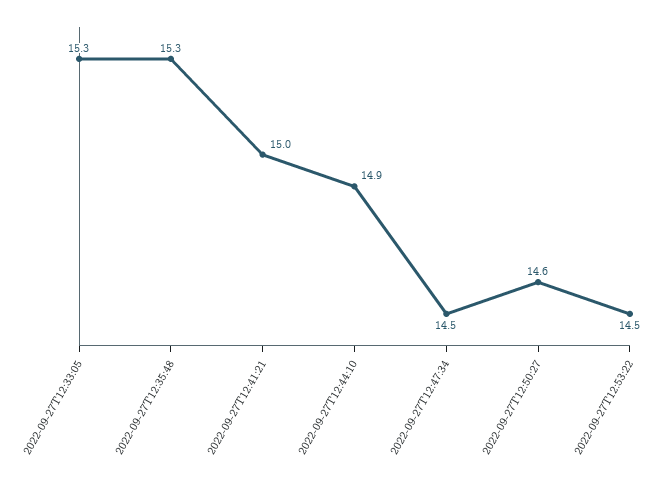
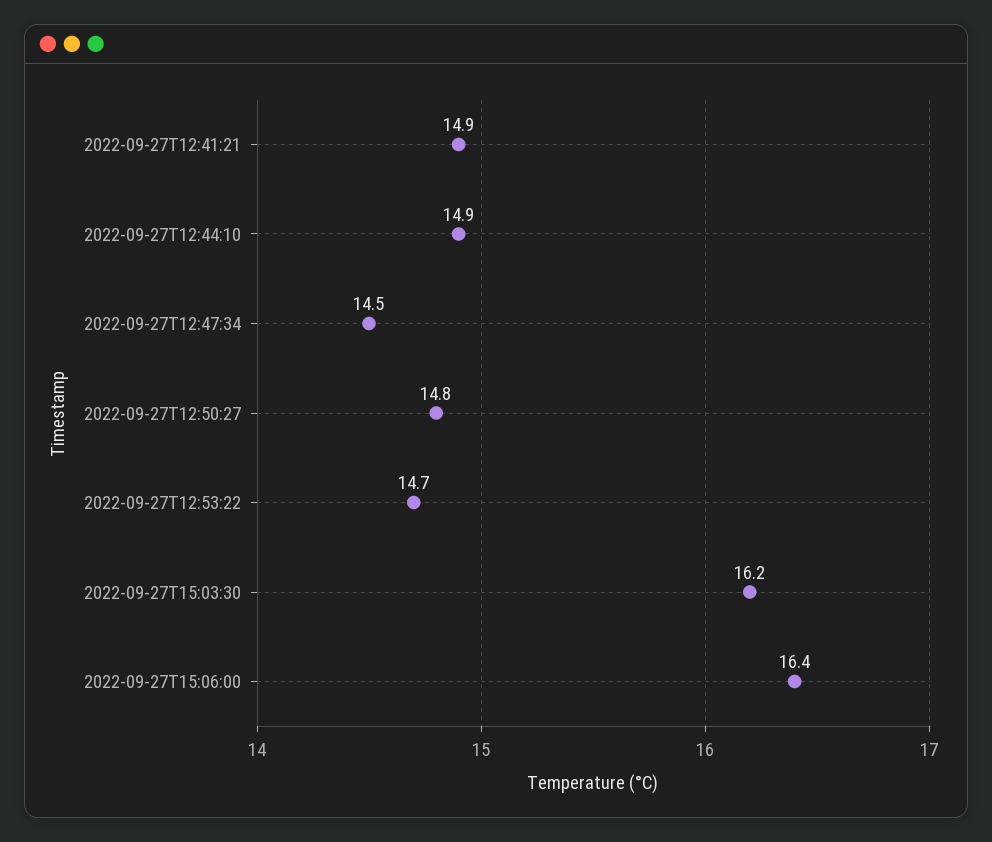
2022-09-27T12:33:05: 15.3 -> none
2022-09-27T12:35:48: 15.3 -> none
2022-09-27T12:41:21: 15 -> 14.9
2022-09-27T12:50:27: 14.6 -> 14.8
2022-09-27T12:53:22: 14.5 -> 14.7
2022-09-27T15:03:30: none -> 16.2
2022-09-27T15:06:00: none -> 16.4

